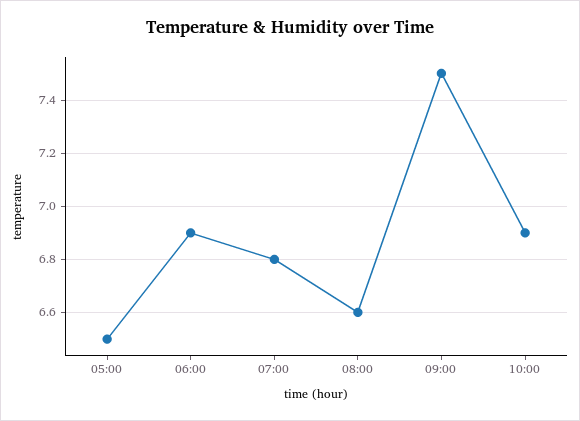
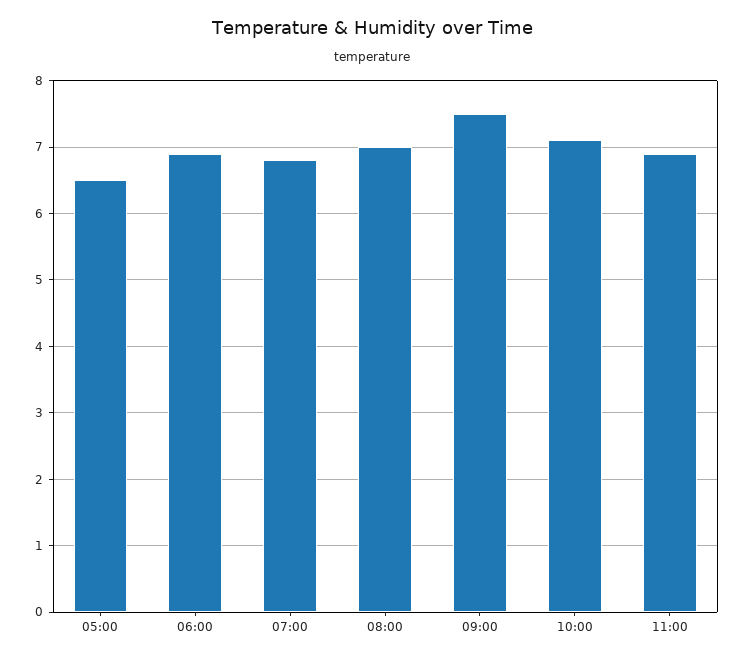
08:00: 6.6 -> 7
10:00: 6.9 -> 7.1
11:00: none -> 6.9

